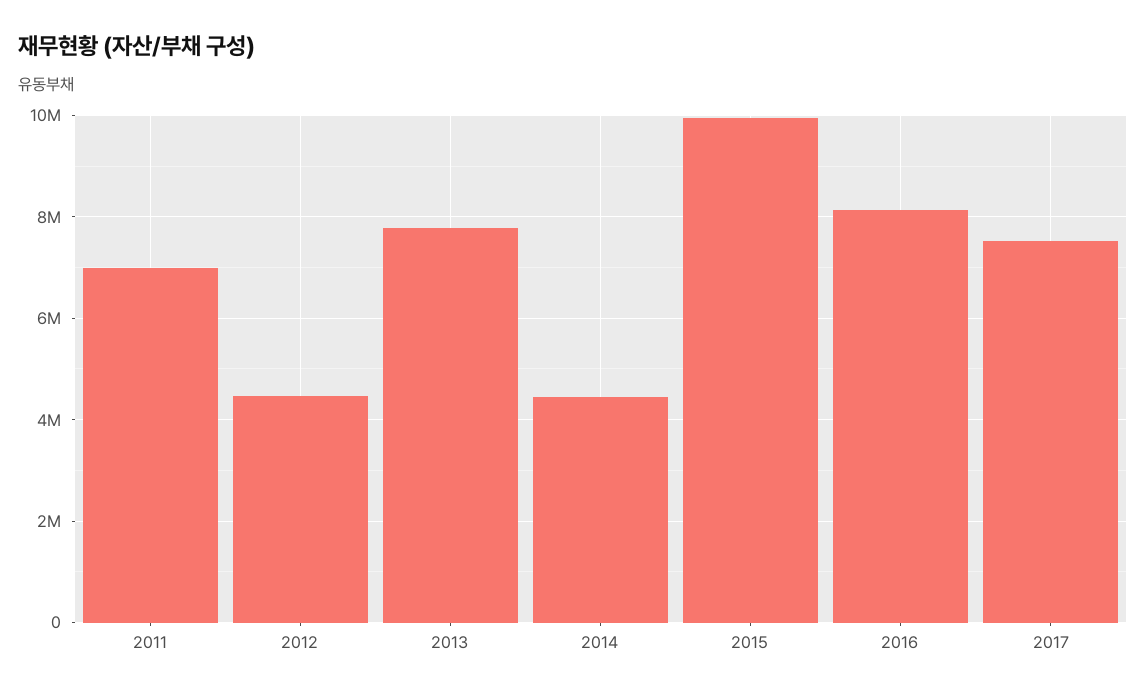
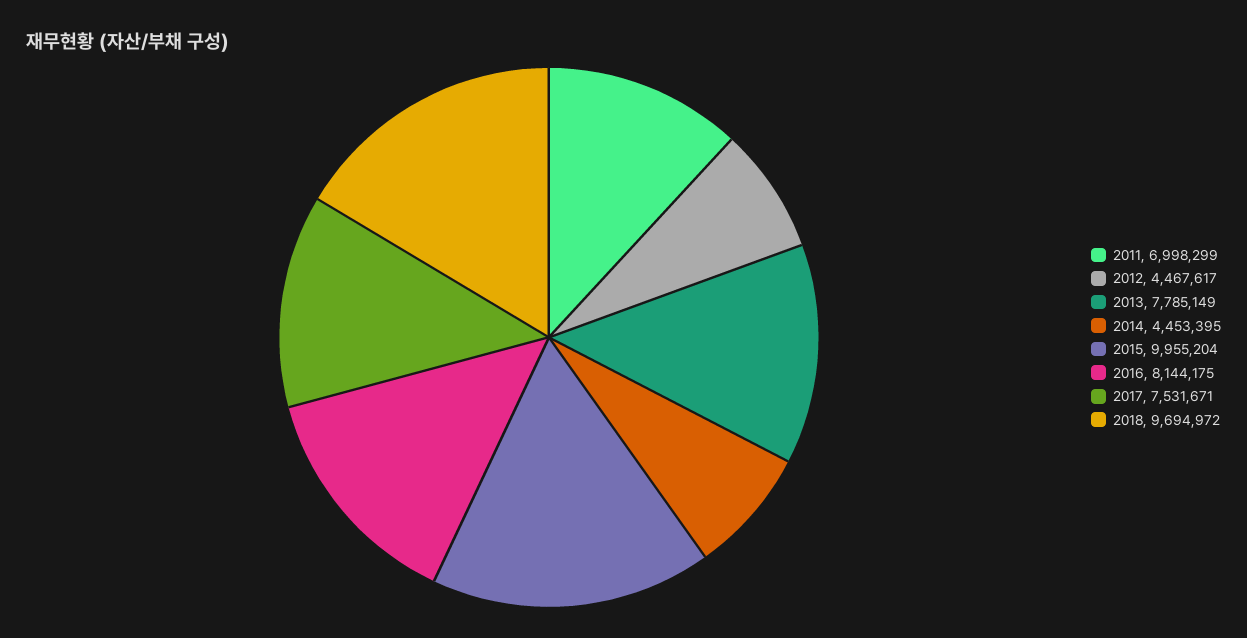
2018: none -> 9694972

